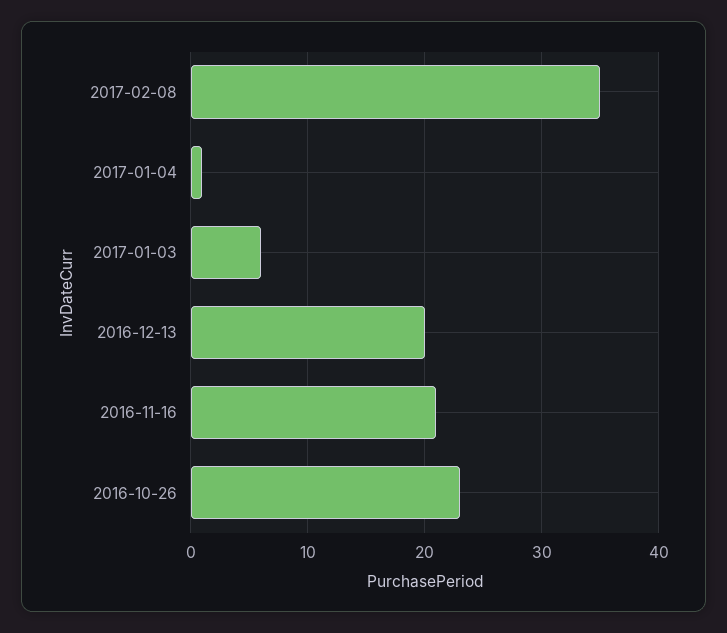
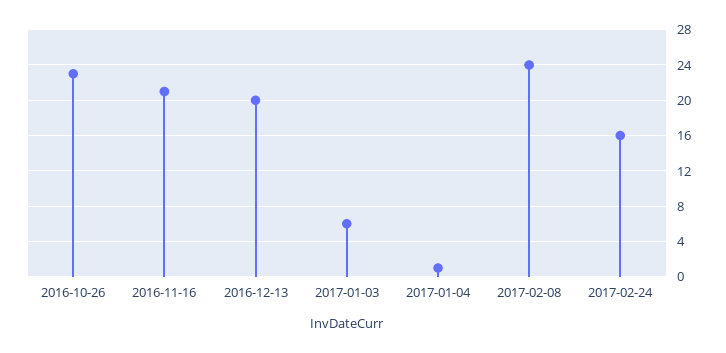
2017-02-08: 35 -> 24
2017-02-24: none -> 16

